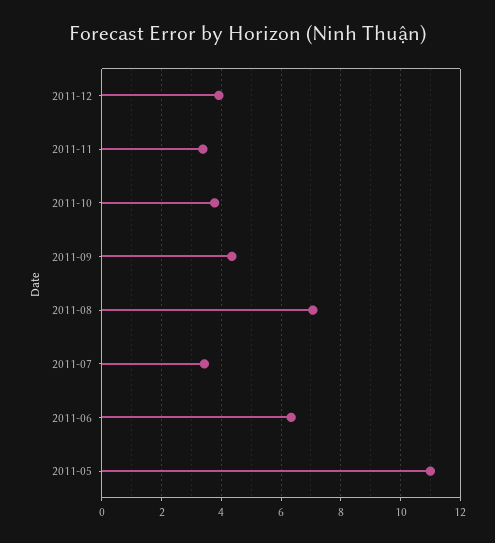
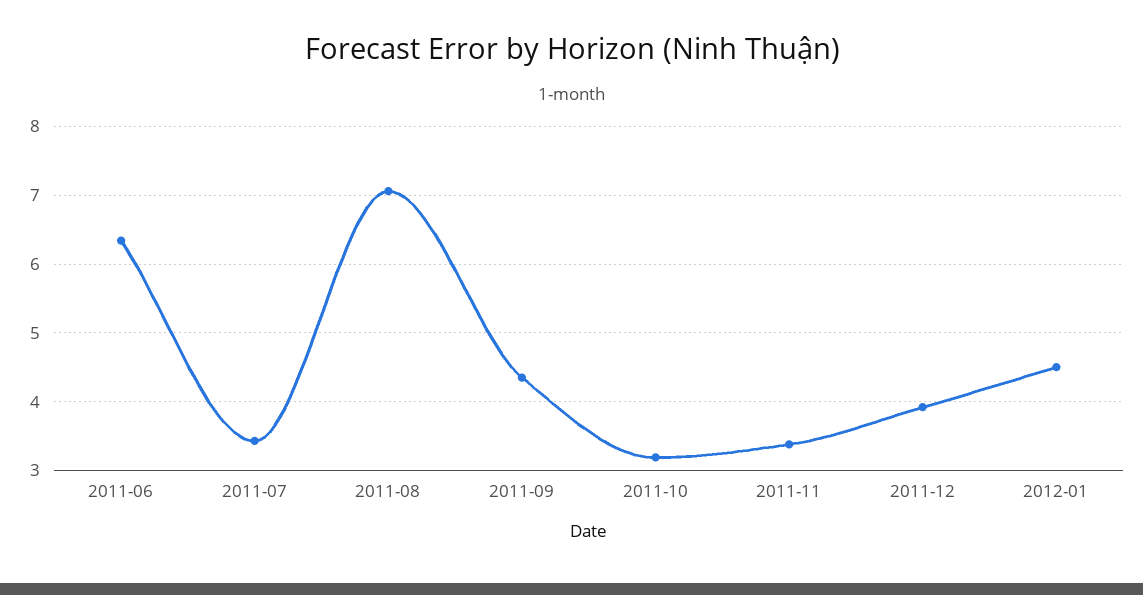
2011-10: 3.75 -> 3.2
2011-05: 11 -> none
2012-01: none -> 4.5

